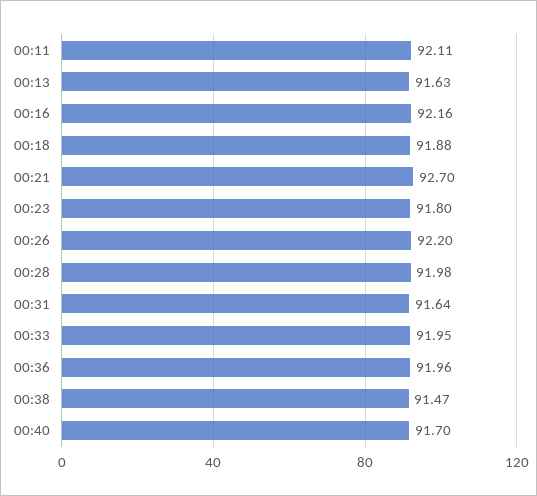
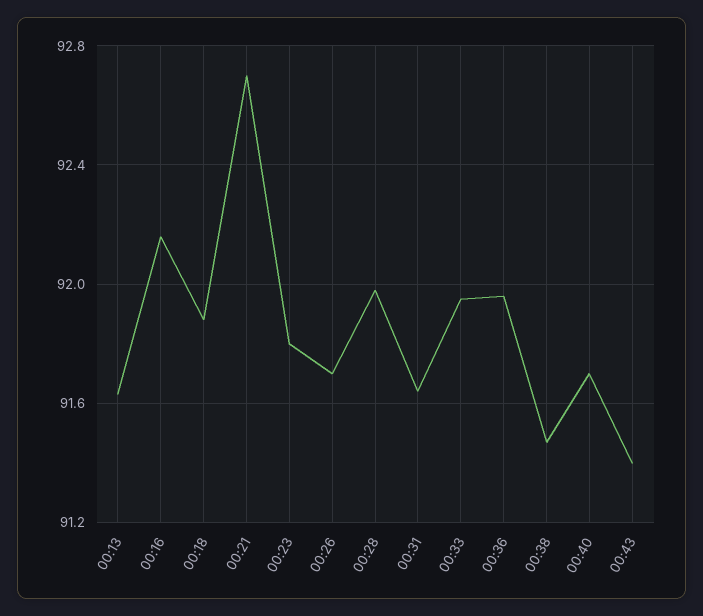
00:11: 92.11 -> none
00:26: 92.2 -> 91.7
00:43: none -> 91.4

